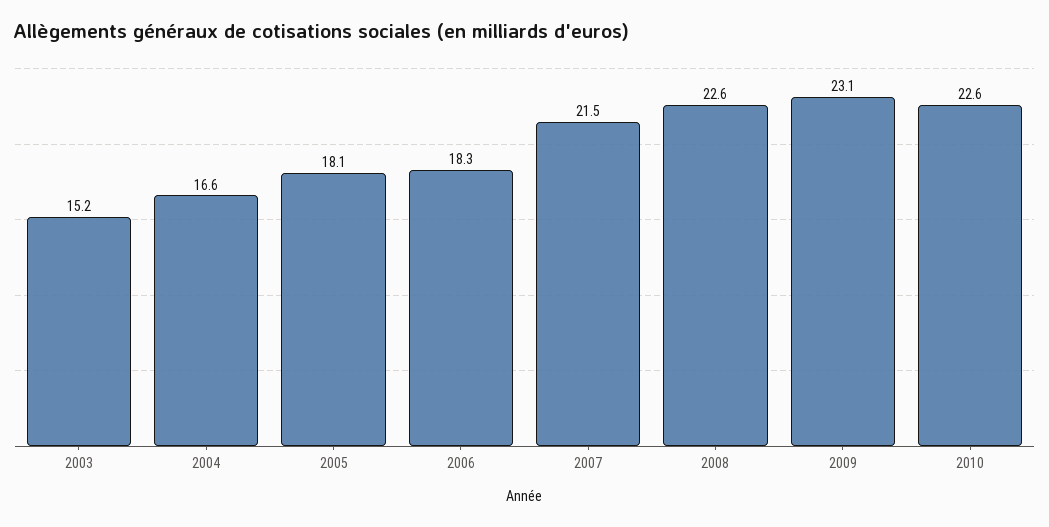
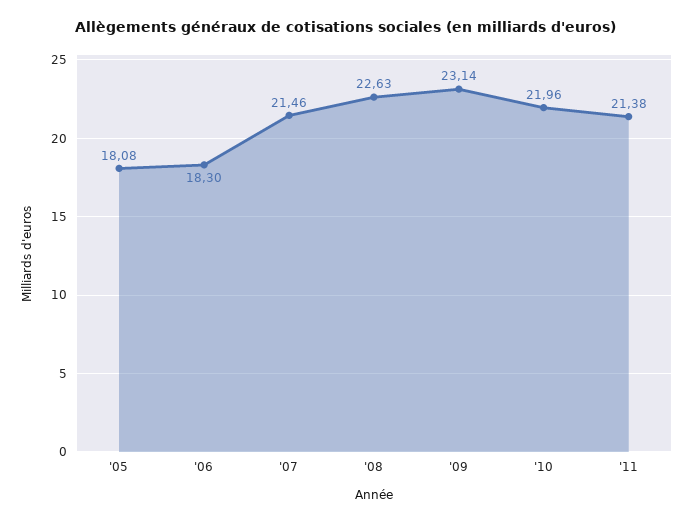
2003: 15.2 -> none
2004: 16.6 -> none
2010: 22.6 -> 21.96
'11: none -> 21.38

